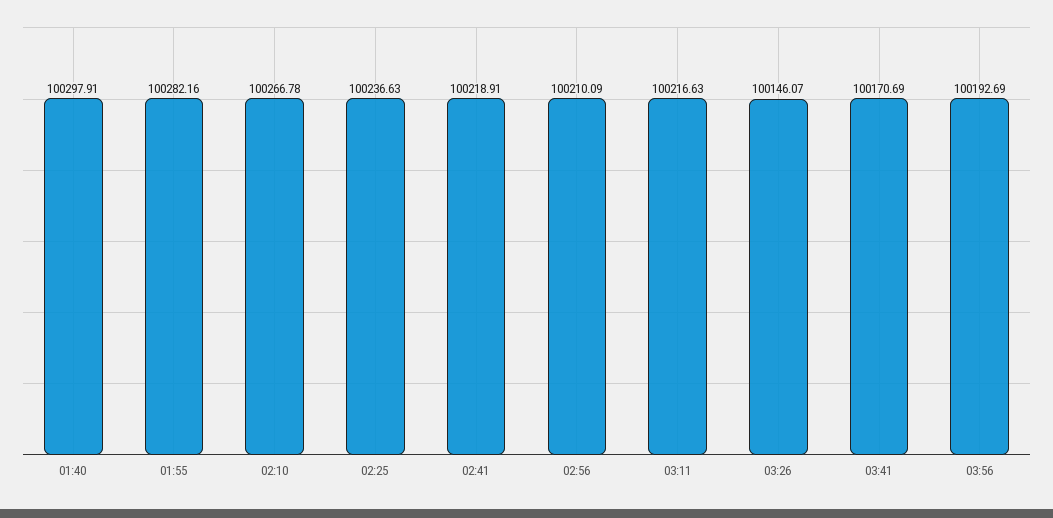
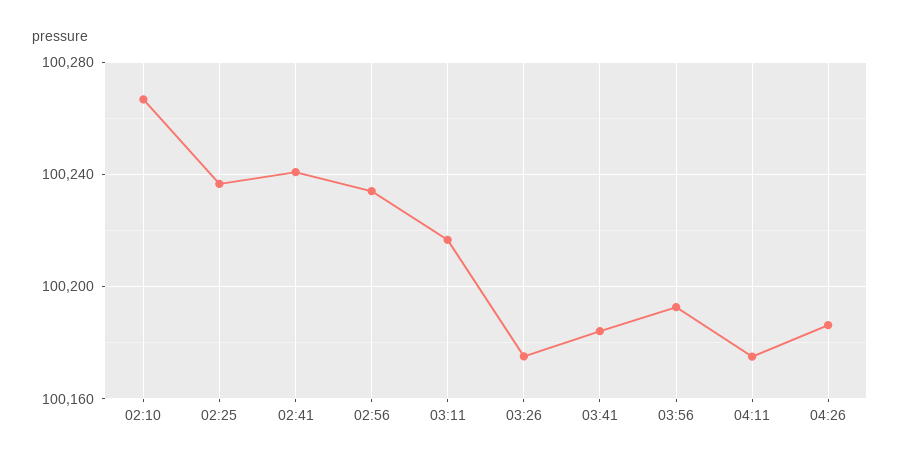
01:40: 100297.91 -> none
01:55: 100282.16 -> none
02:41: 100218.91 -> 100240
02:56: 100210.09 -> 100235
03:26: 100146.07 -> 100175
03:41: 100170.69 -> 100185
04:11: none -> 100175
04:26: none -> 100185

